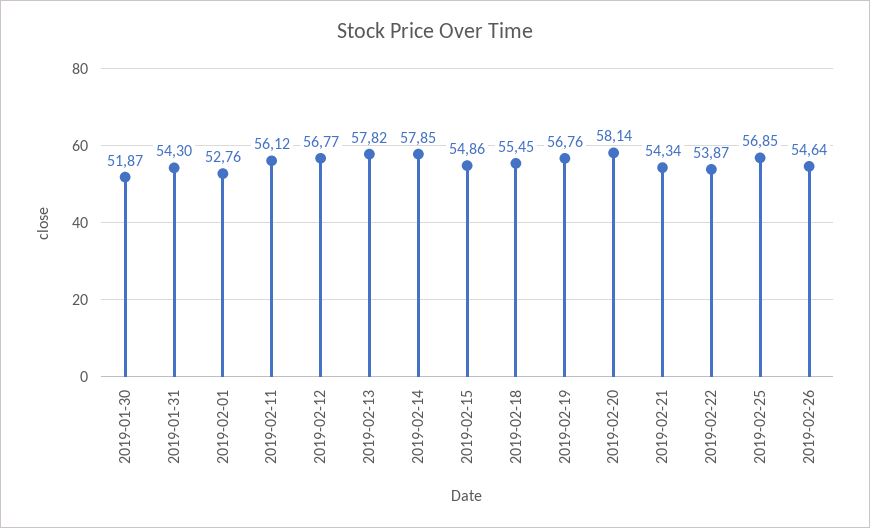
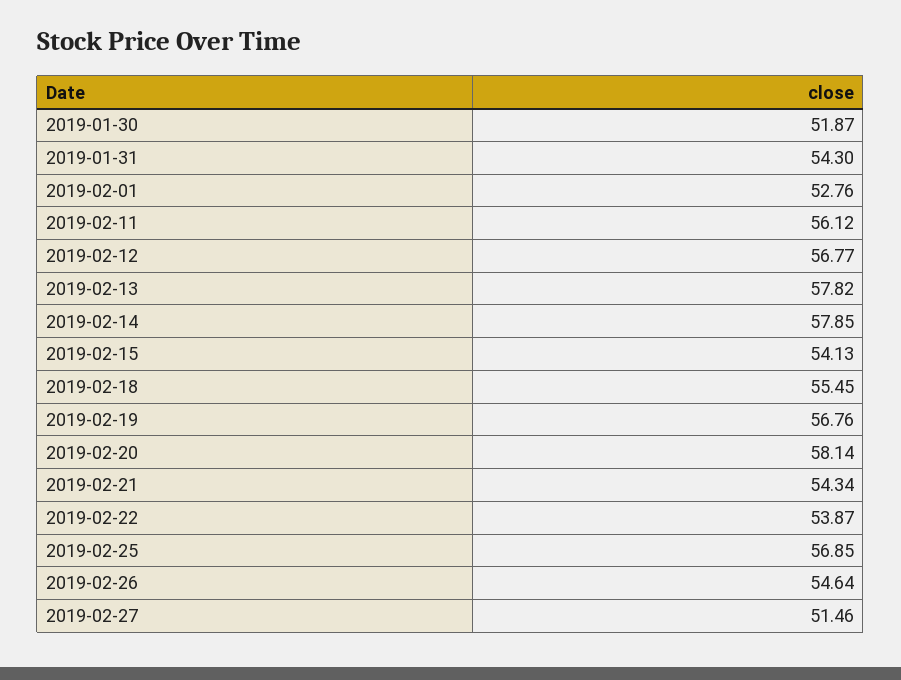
2019-02-15: 54.86 -> 54.13
2019-02-27: none -> 51.46

